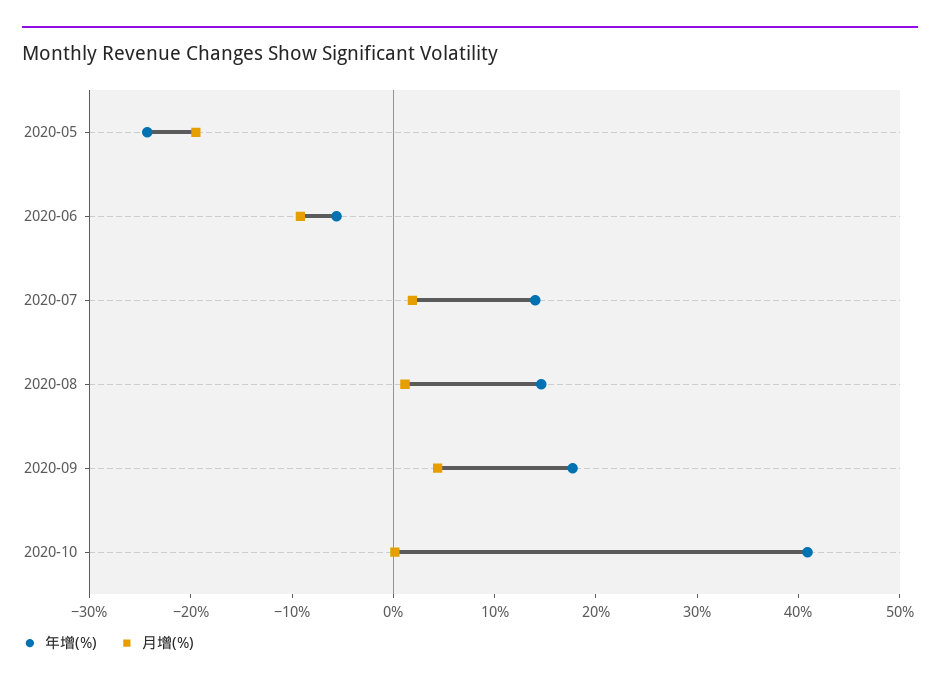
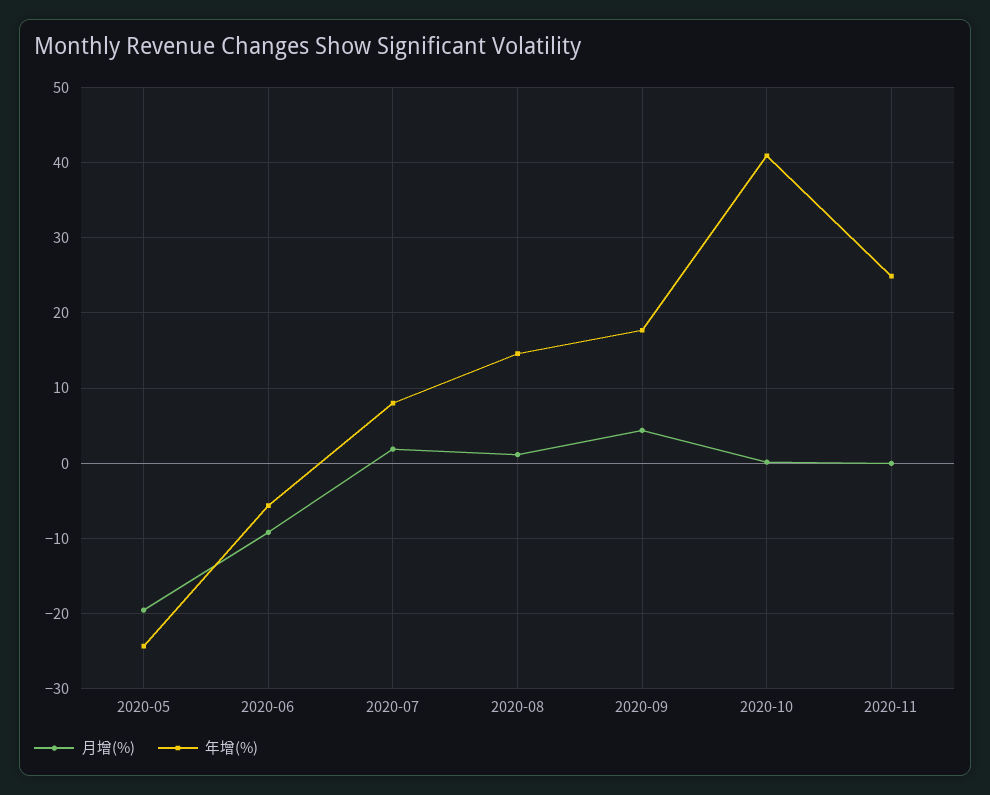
年增(%), 2020-07: 14 -> 8
月增(%), 2020-11: none -> 0
年增(%), 2020-11: none -> 25

